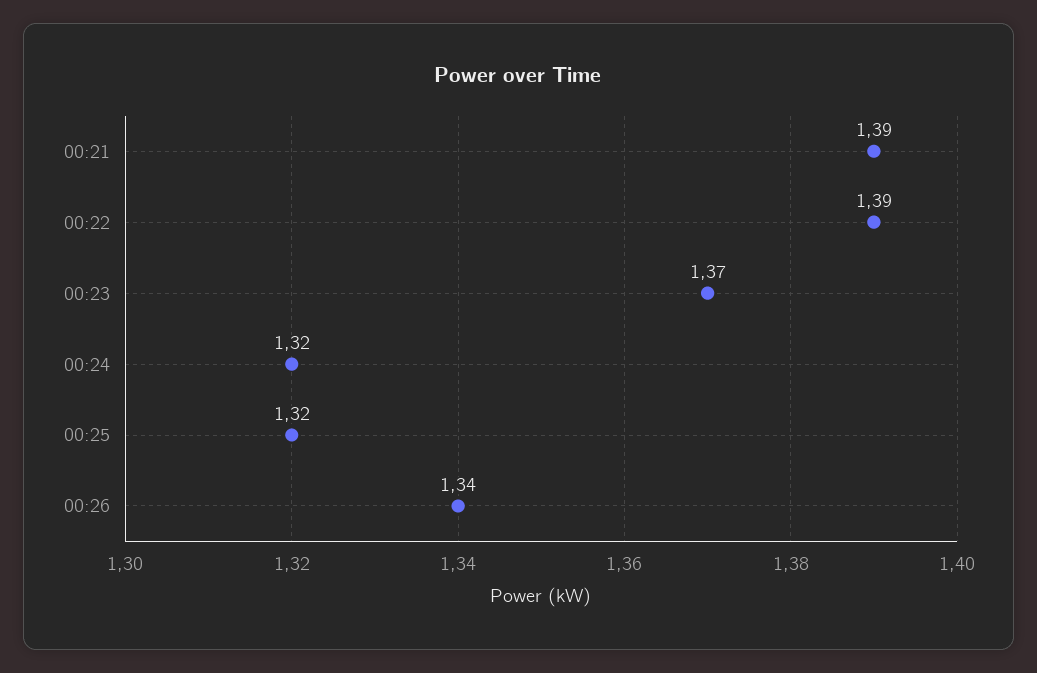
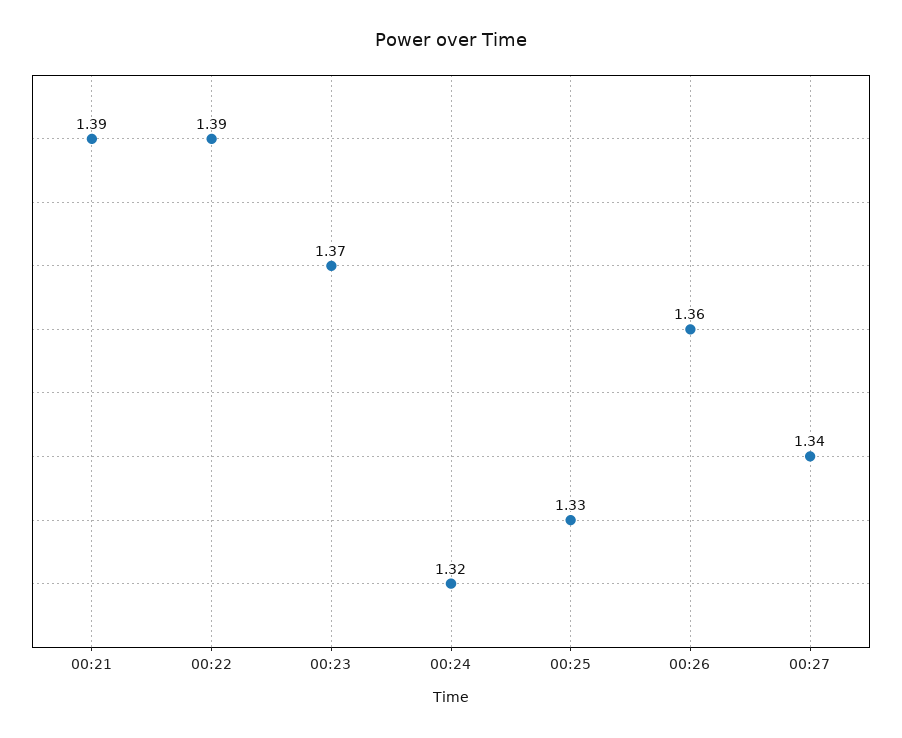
00:25: 1.32 -> 1.33
00:26: 1.34 -> 1.36
00:27: none -> 1.34

